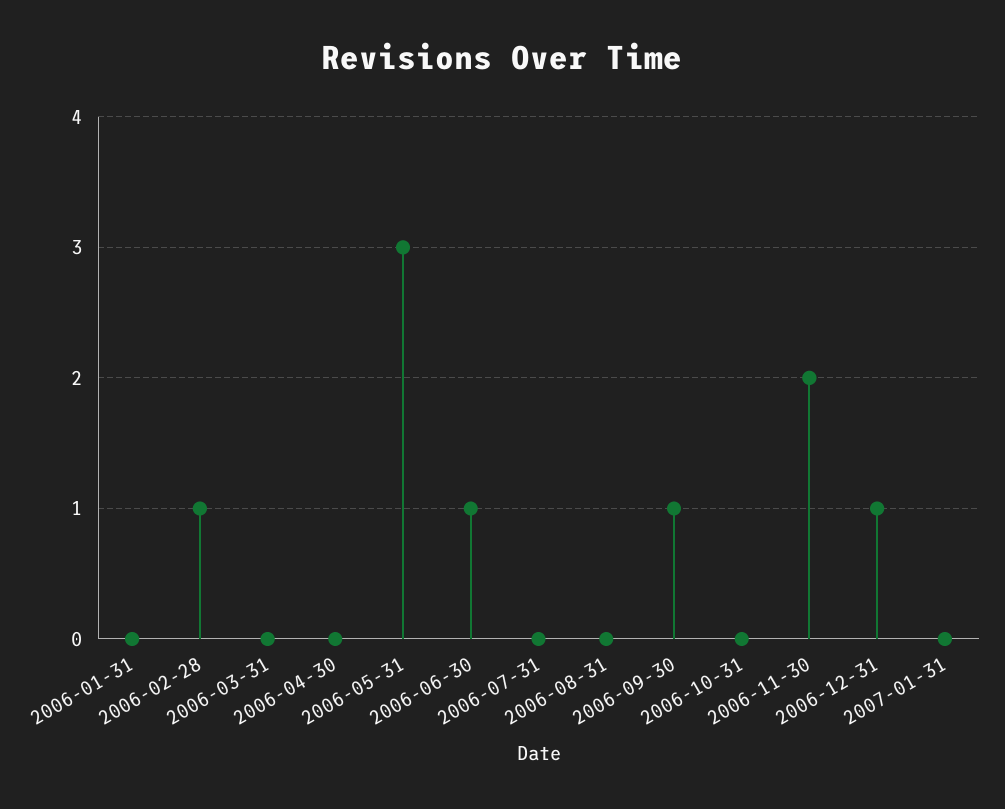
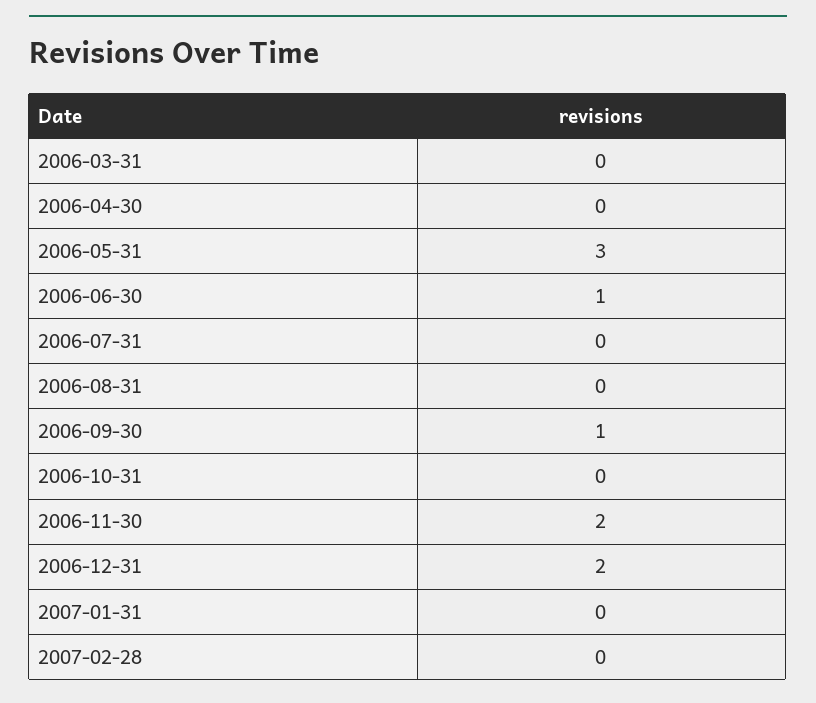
2006-01-31: 0 -> none
2006-02-28: 1 -> none
2006-12-31: 1 -> 2
2007-02-28: none -> 0

